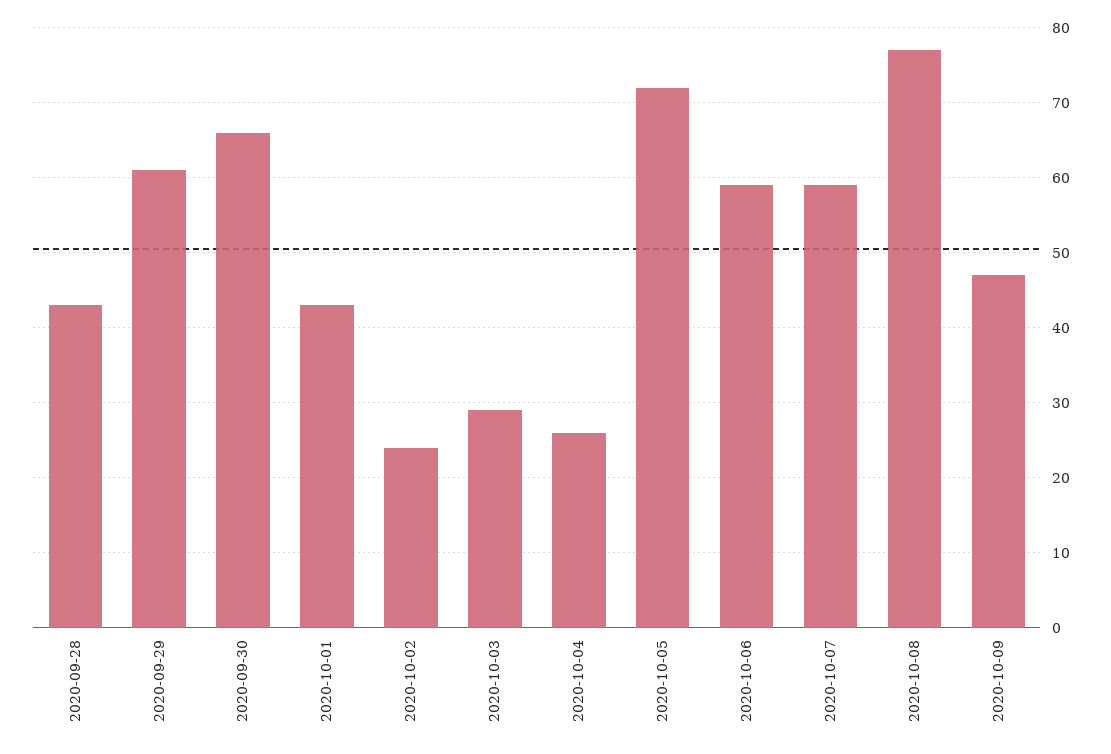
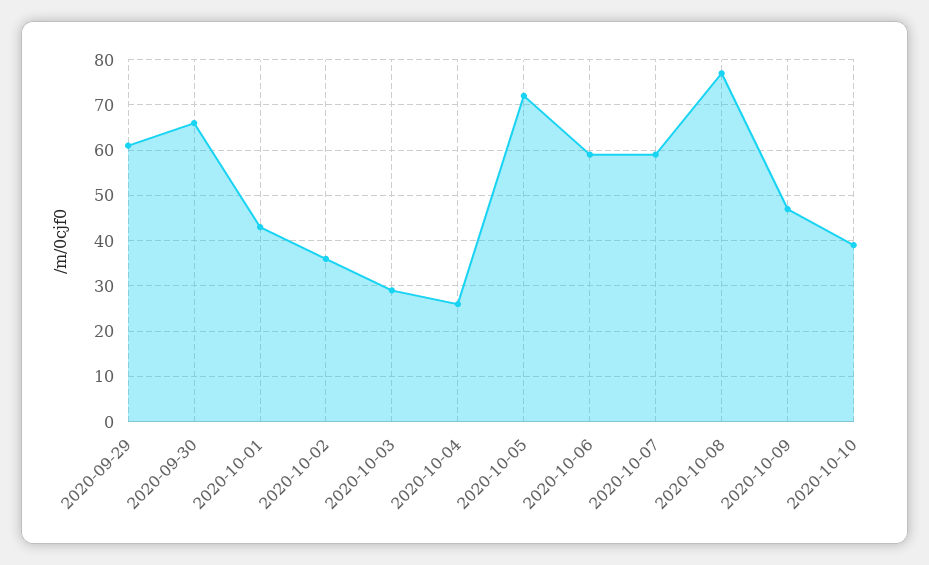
2020-09-28: 43 -> none
2020-10-02: 24 -> 35
2020-10-10: none -> 40

